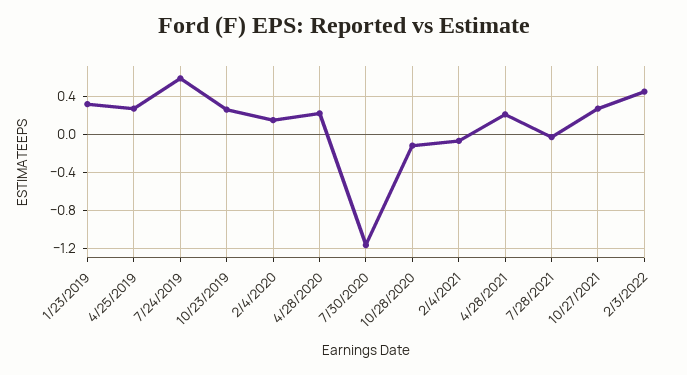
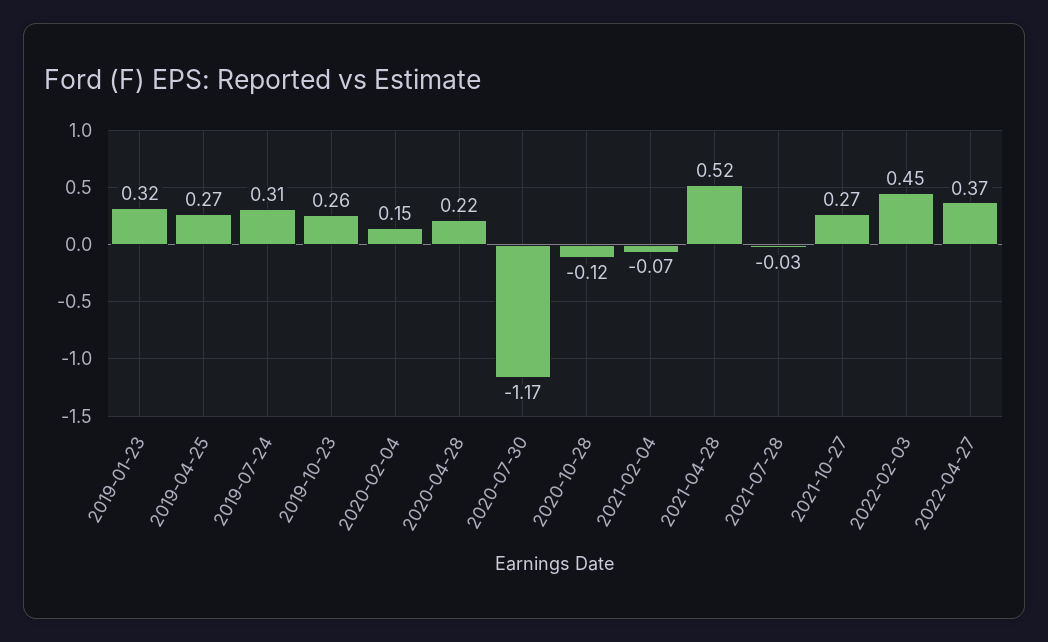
7/24/2019: 0.6 -> 0.31
4/28/2021: 0.2 -> 0.52
2022-04-27: none -> 0.37

